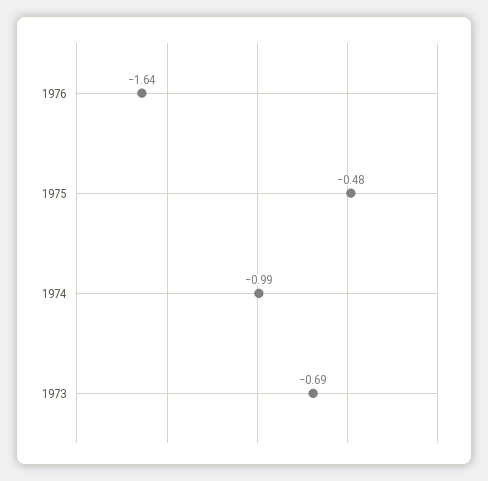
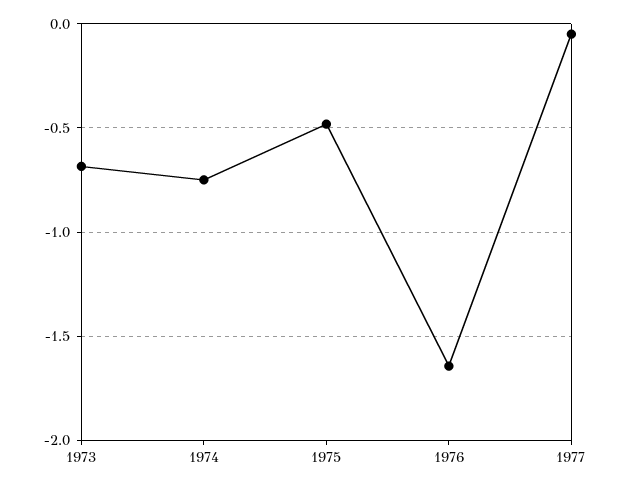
1974: -0.99 -> -0.75
1977: none -> -0.05

